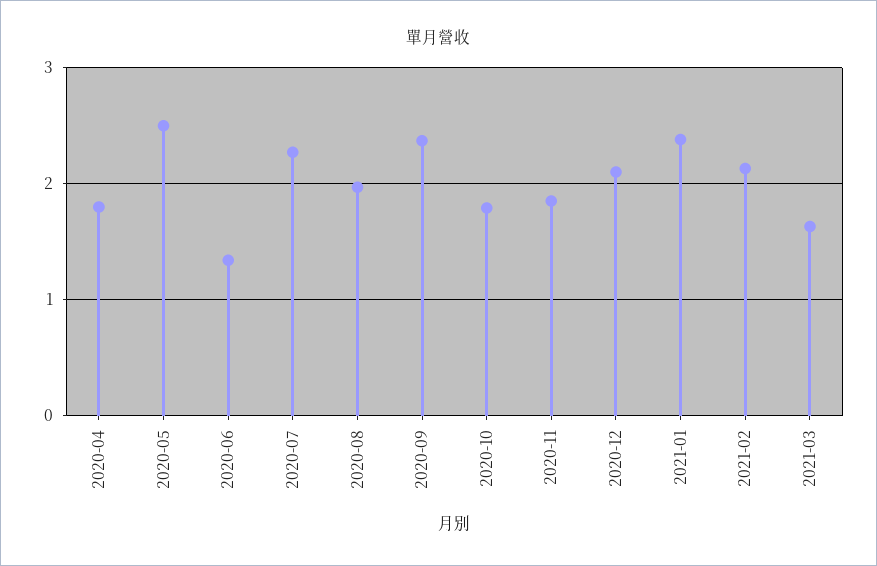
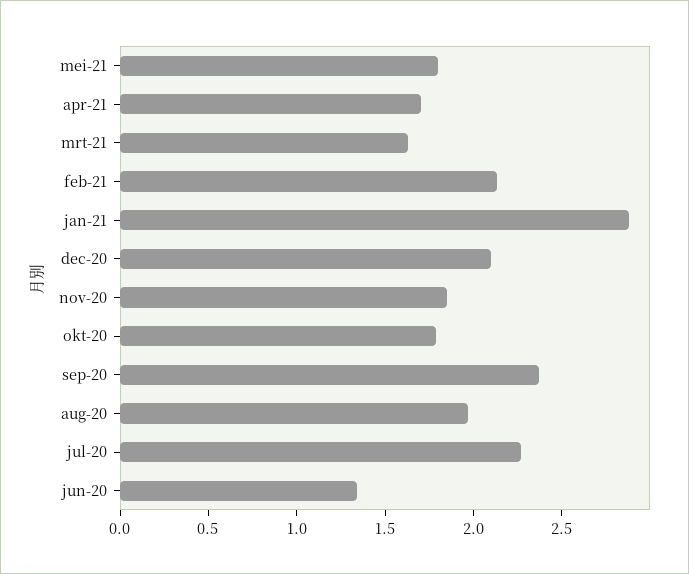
2020-04: 1.8 -> none
2020-05: 2.5 -> none
2021-01: 2.4 -> 2.9
mei-21: none -> 1.8
apr-21: none -> 1.7

